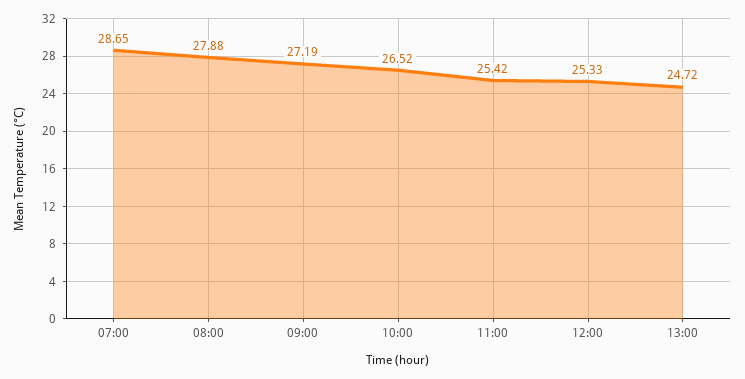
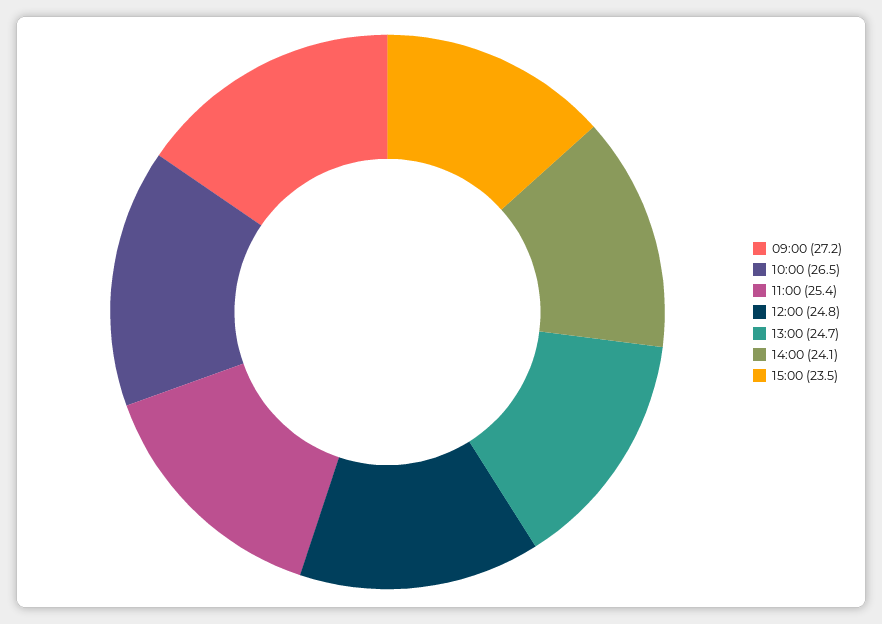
07:00: 28.65 -> none
08:00: 27.88 -> none
12:00: 25.33 -> 24.8
14:00: none -> 24.1
15:00: none -> 23.5

